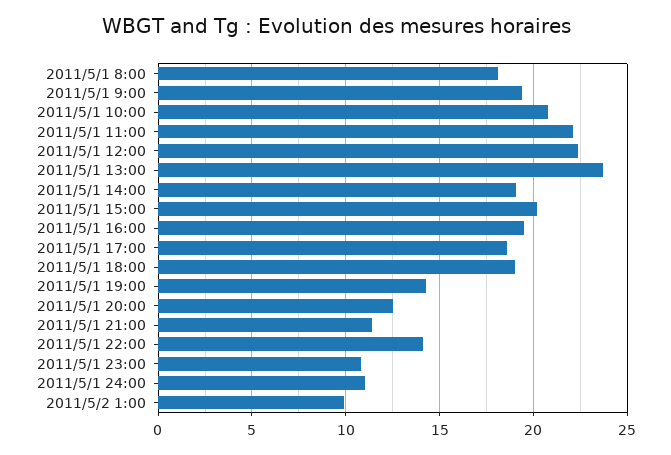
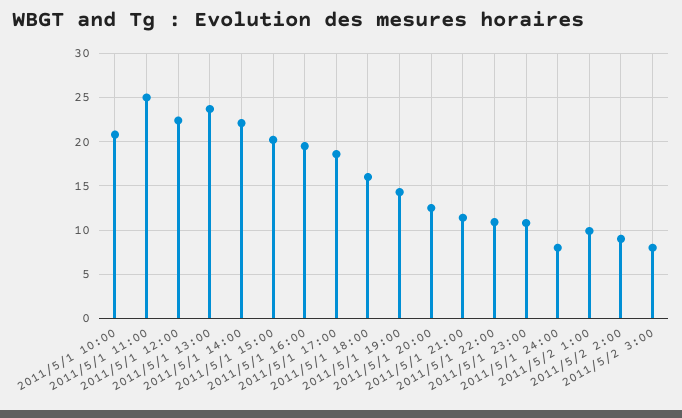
2011/5/1 8:00: 18 -> none
2011/5/1 9:00: 19.5 -> none
2011/5/1 11:00: 22 -> 25
2011/5/1 14:00: 19 -> 22
2011/5/1 18:00: 19 -> 16
2011/5/1 22:00: 14 -> 11
2011/5/1 24:00: 11 -> 8
2011/5/2 2:00: none -> 9
2011/5/2 3:00: none -> 8

